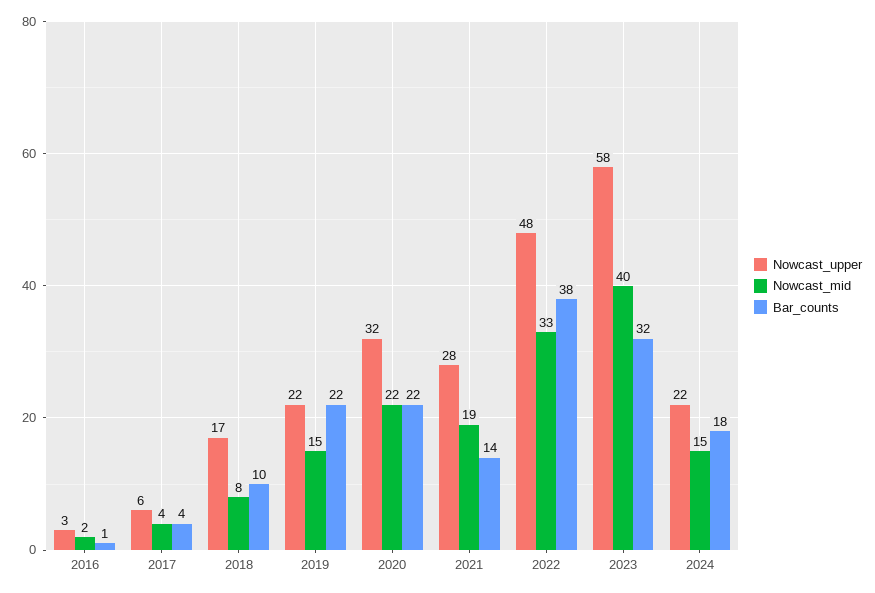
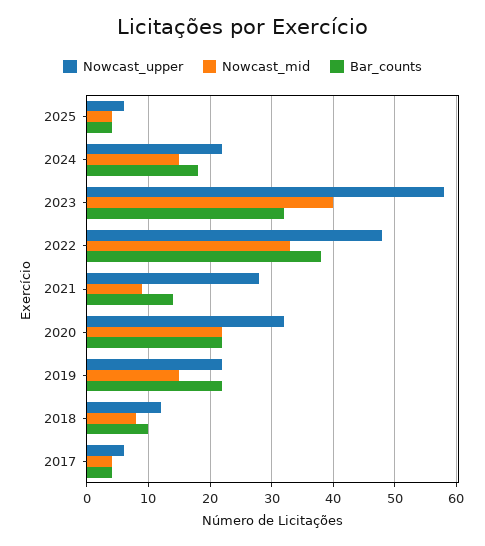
Nowcast_upper, 2016: 3 -> none
Nowcast_mid, 2016: 2 -> none
Bar_counts, 2016: 1 -> none
Nowcast_upper, 2018: 17 -> 12
Nowcast_mid, 2021: 19 -> 9
Nowcast_upper, 2025: none -> 6
Nowcast_mid, 2025: none -> 4
Bar_counts, 2025: none -> 4

